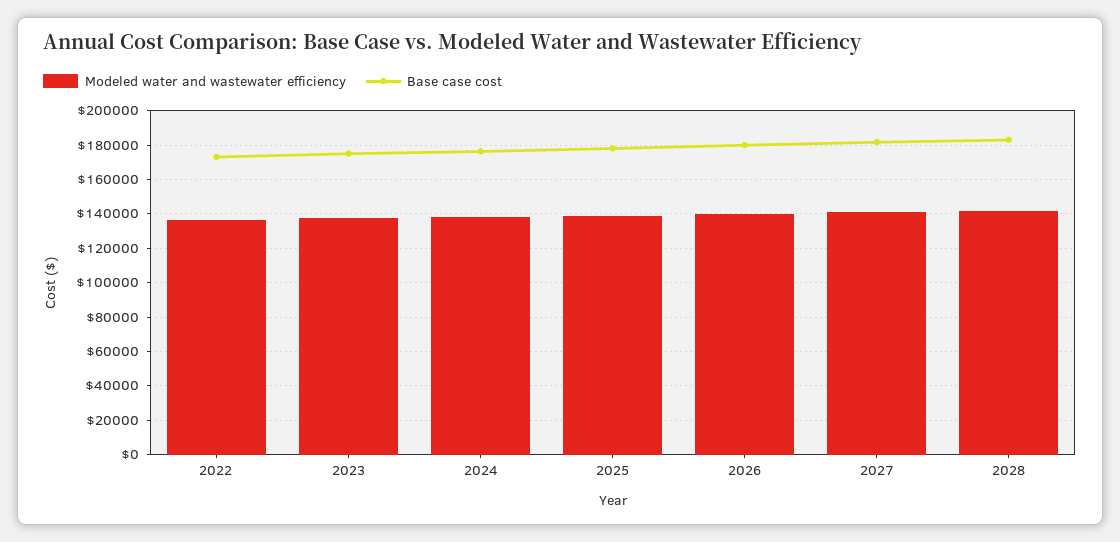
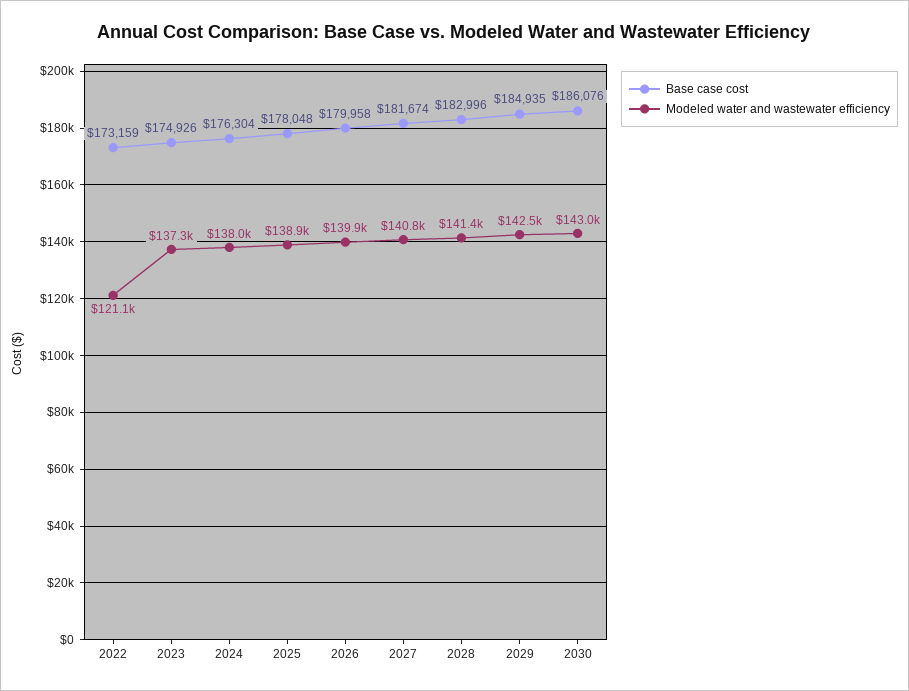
Modeled water and wastewater efficiency, 2022: 135000 -> 121100
Base case cost, 2029: none -> 184935
Modeled water and wastewater efficiency, 2029: none -> 142500
Base case cost, 2030: none -> 186076
Modeled water and wastewater efficiency, 2030: none -> 143000

